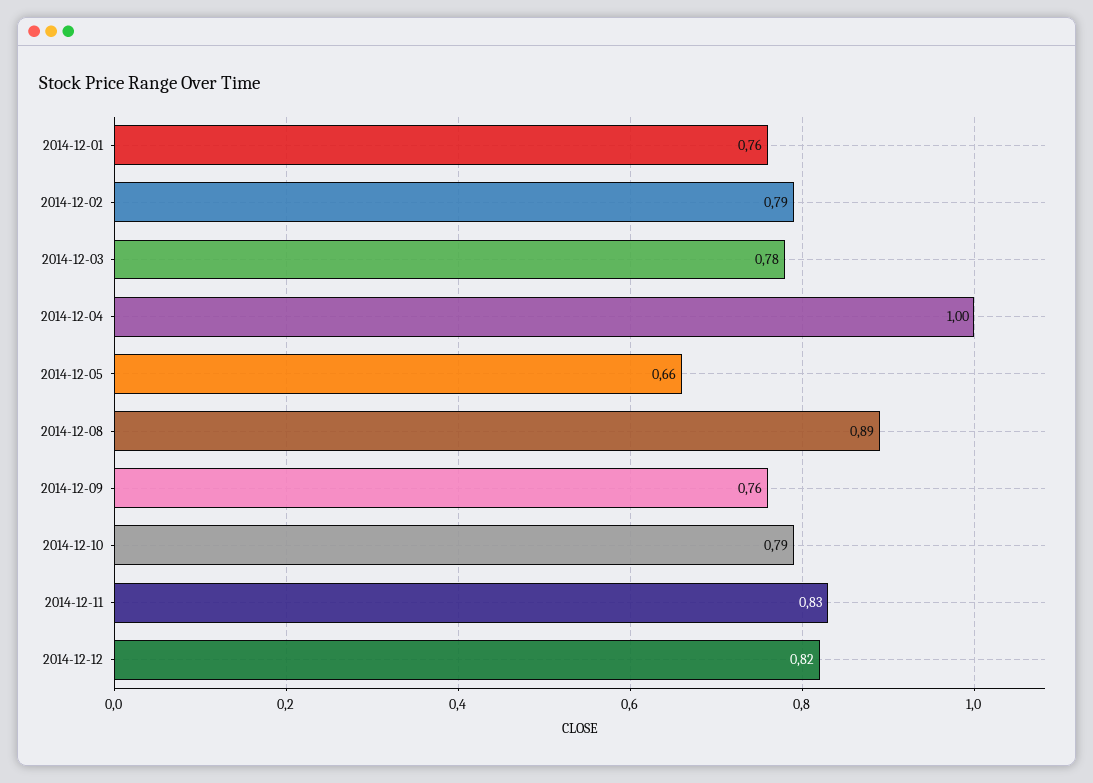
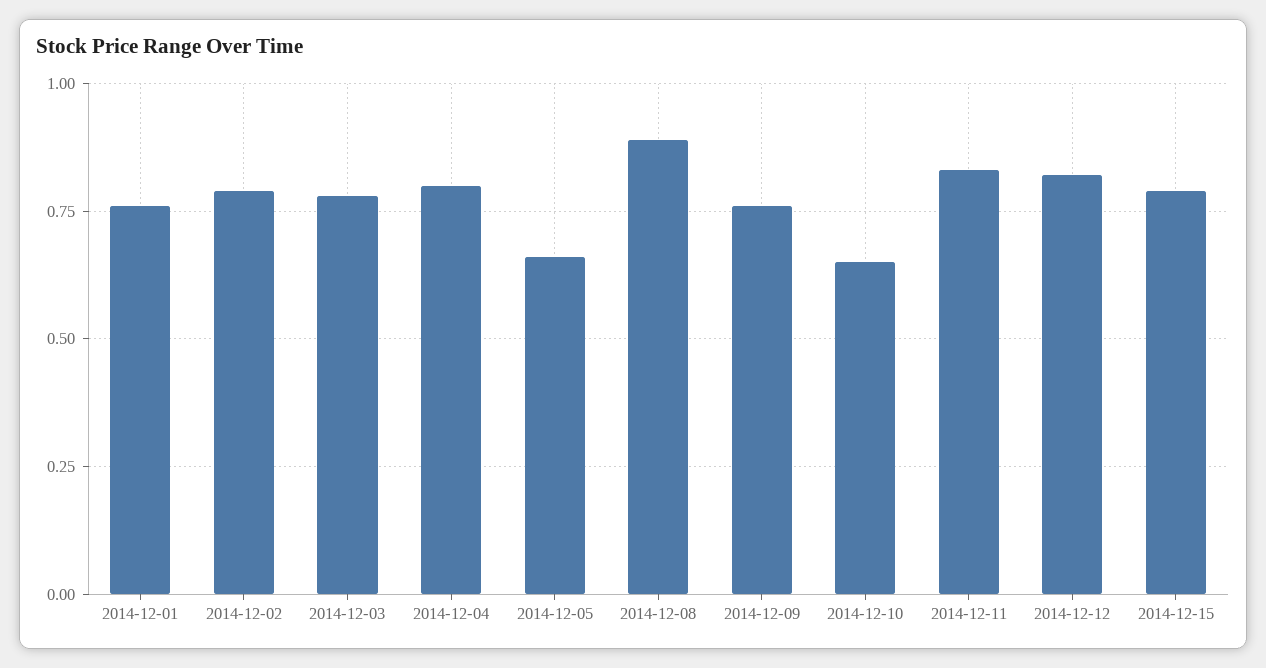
2014-12-04: 1 -> 0.8
2014-12-10: 0.79 -> 0.65
2014-12-15: none -> 0.8

